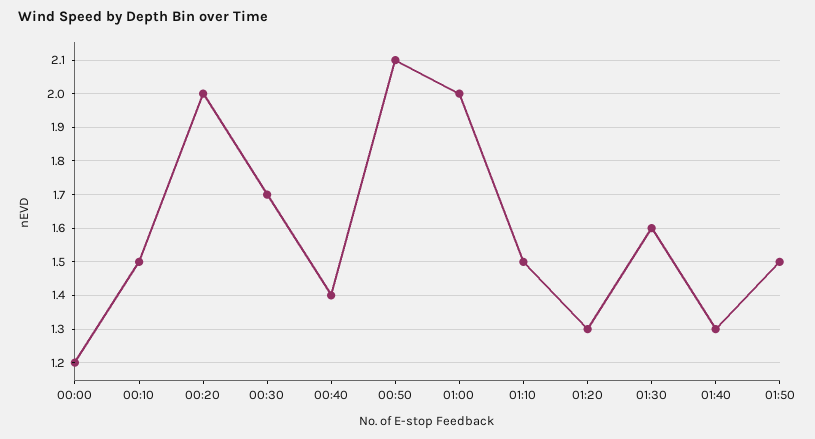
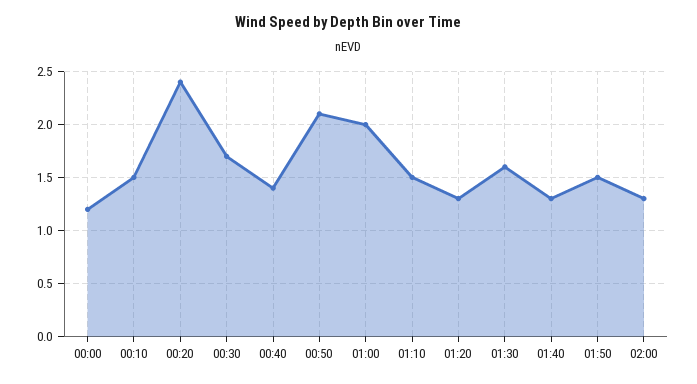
00:20: 2 -> 2.4
02:00: none -> 1.3

